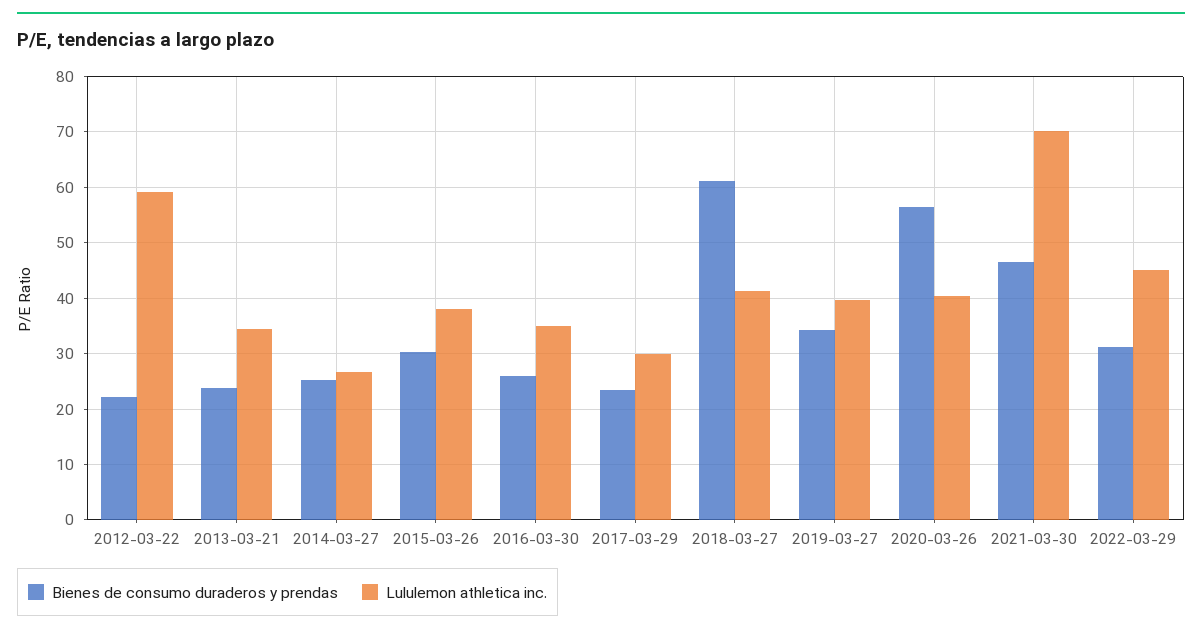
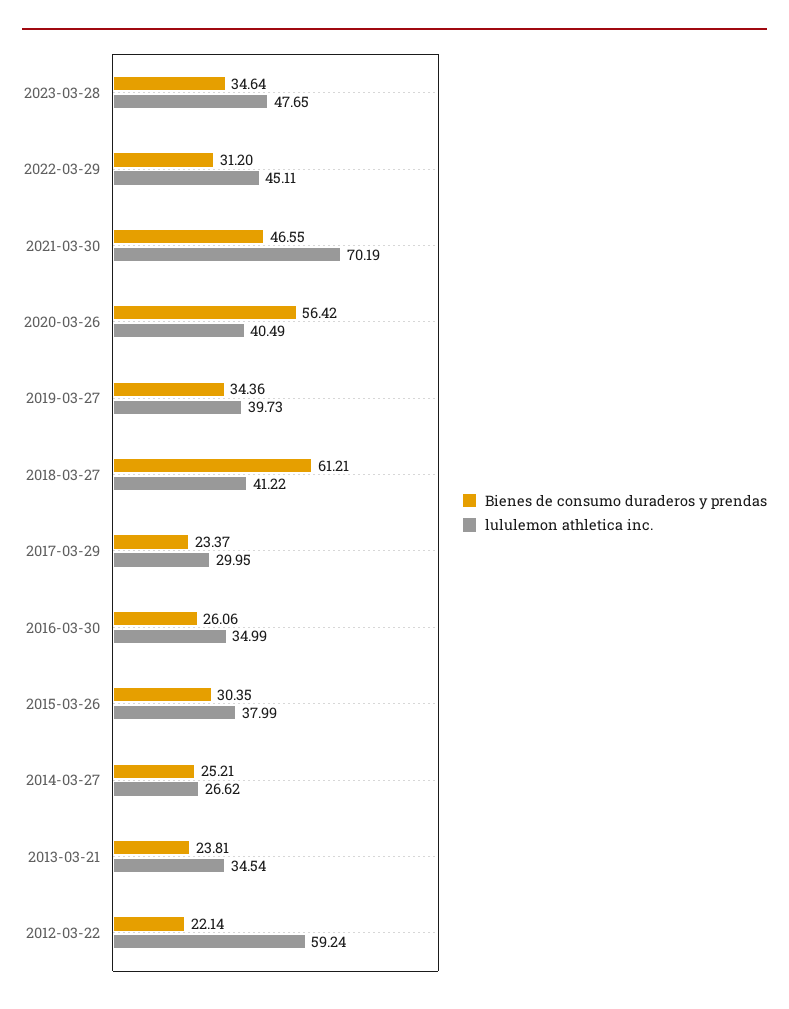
Bienes de consumo duraderos y prendas, 2023-03-28: none -> 34.64
Lululemon athletica inc., 2023-03-28: none -> 47.65

